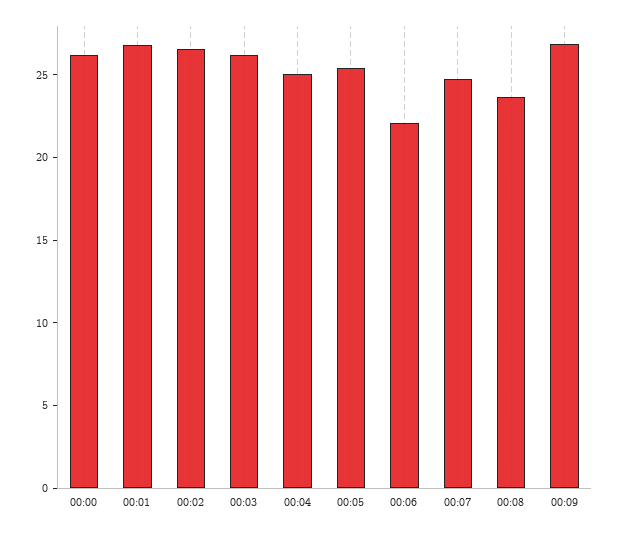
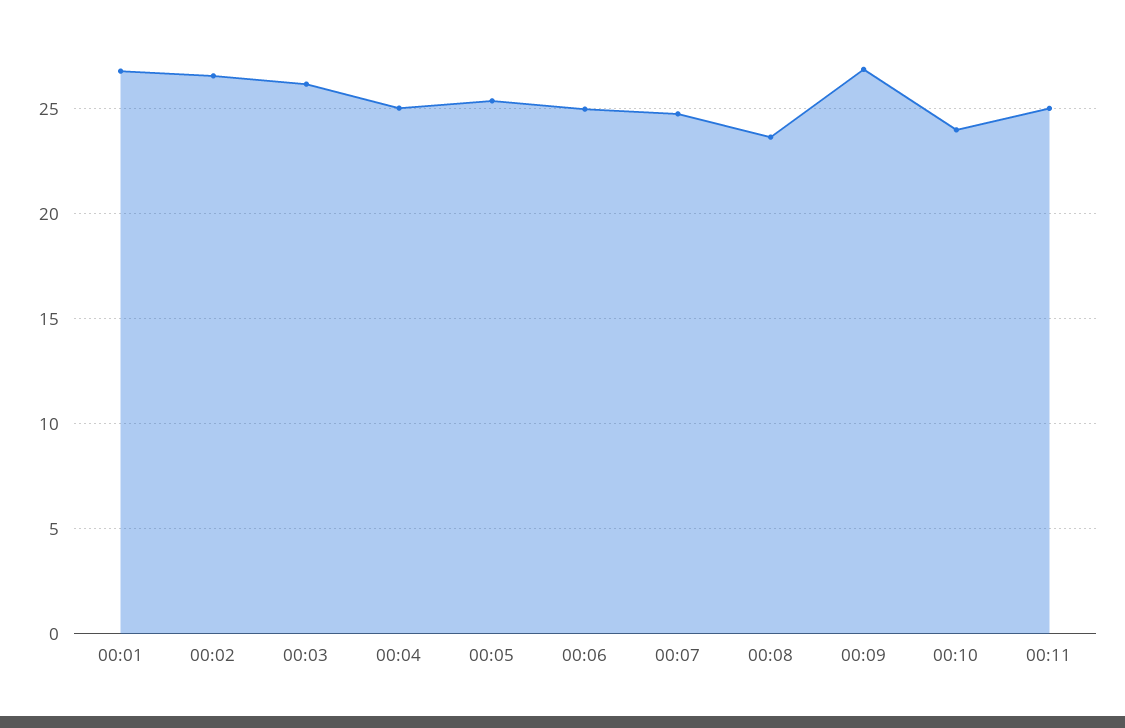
00:00: 26 -> none
00:06: 22 -> 25
00:10: none -> 24
00:11: none -> 25

